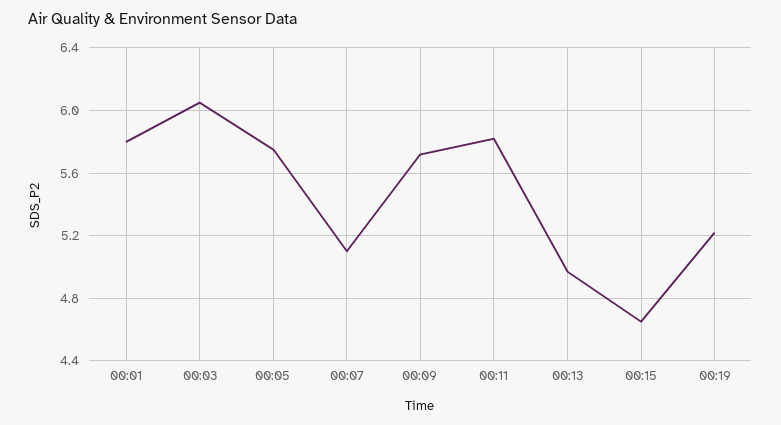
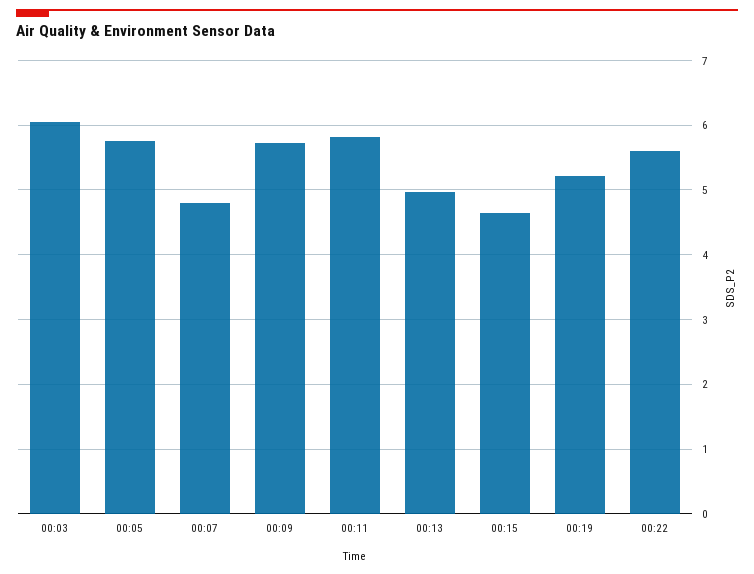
00:01: 5.8 -> none
00:07: 5.1 -> 4.8
00:22: none -> 5.6

